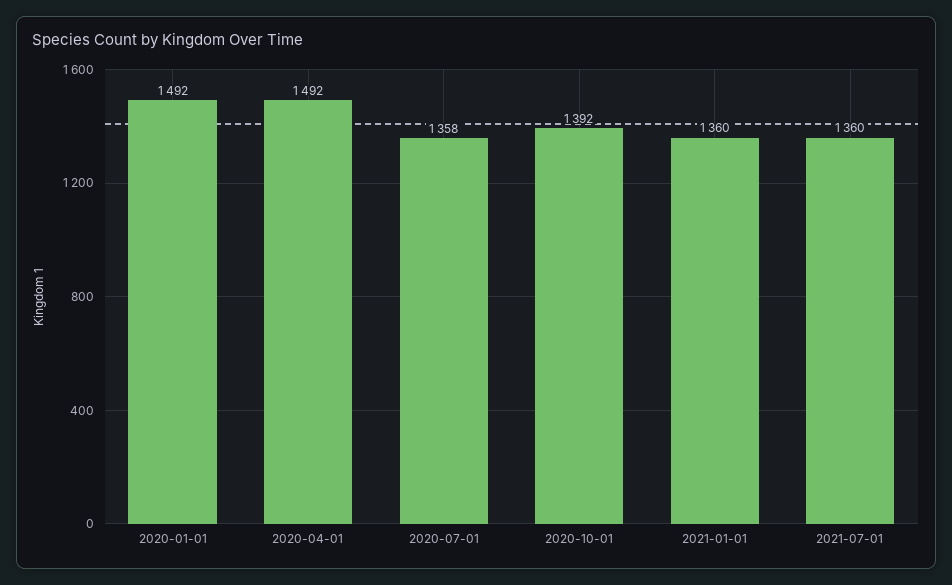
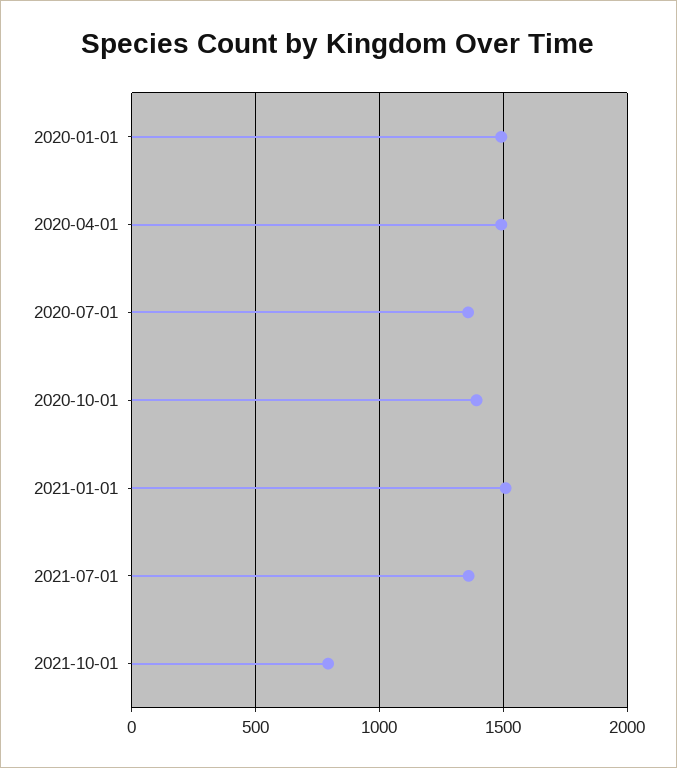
2021-01-01: 1360 -> 1500
2021-10-01: none -> 800

